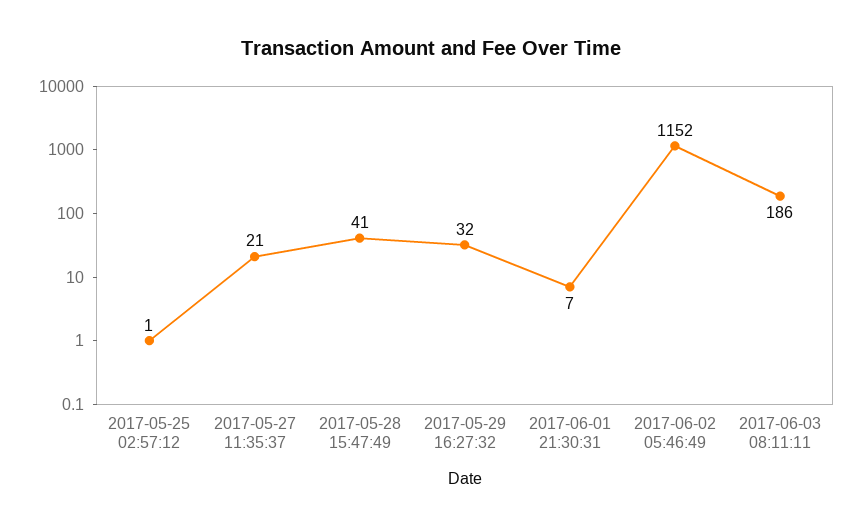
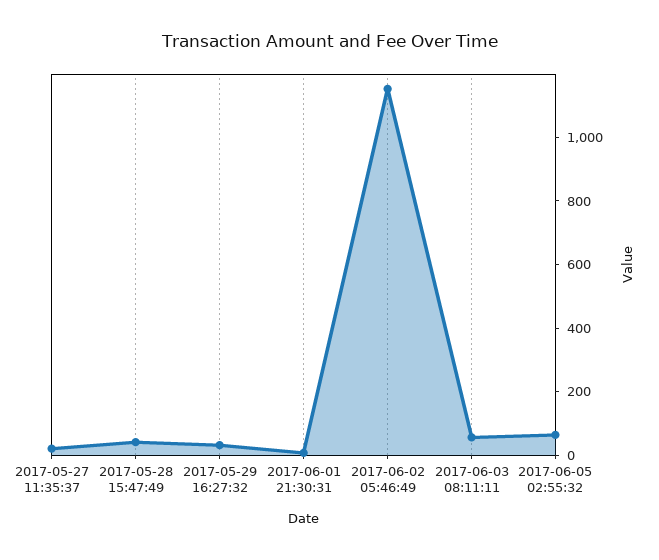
2017-05-25 02:57:12: 1 -> none
2017-06-03 08:11:11: 186 -> 50
2017-06-05 02:55:32: none -> 50

